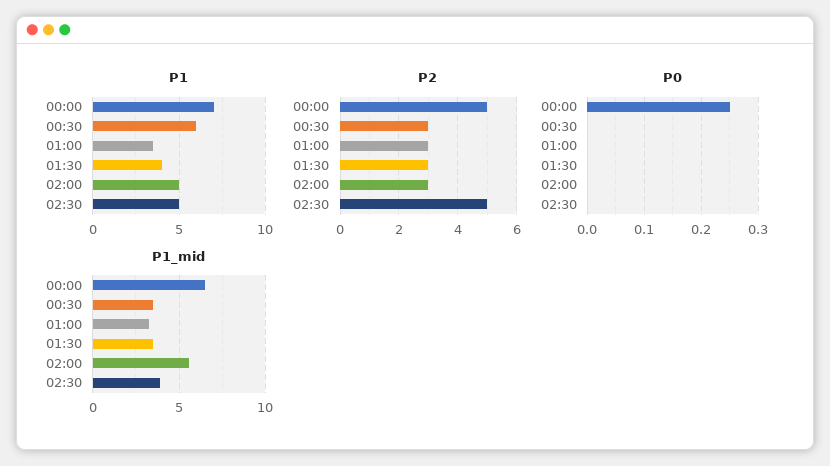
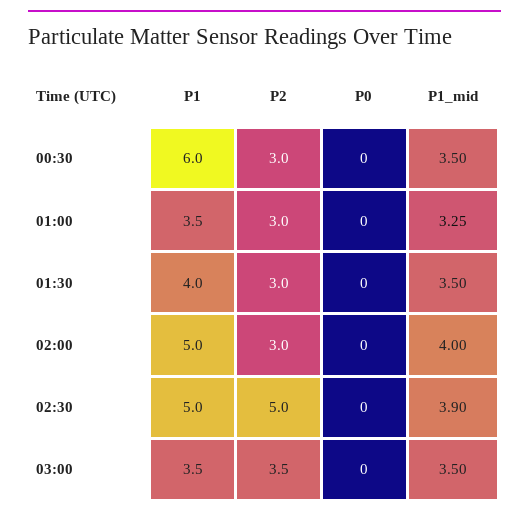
P1, 00:00: 7 -> none
P2, 00:00: 5 -> none
P0, 00:00: 0.25 -> none
P1_mid, 00:00: 6.5 -> none
P1_mid, 02:00: 5.5 -> 4
P1, 03:00: none -> 3.5
P2, 03:00: none -> 3.5
P0, 03:00: none -> 0
P1_mid, 03:00: none -> 3.5

